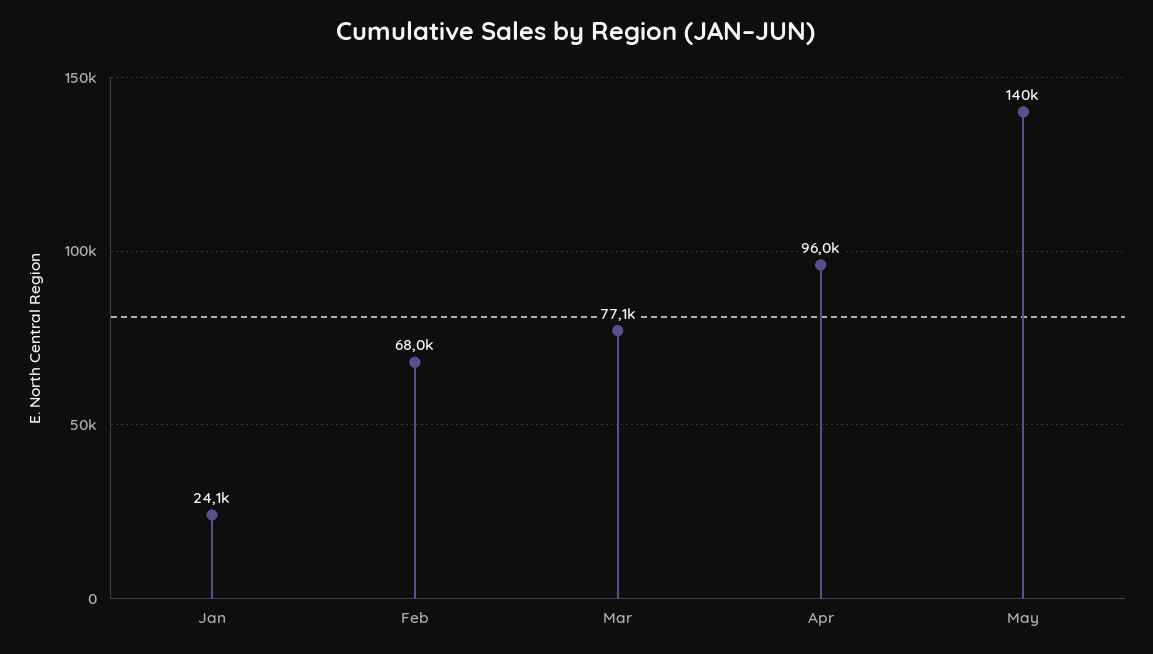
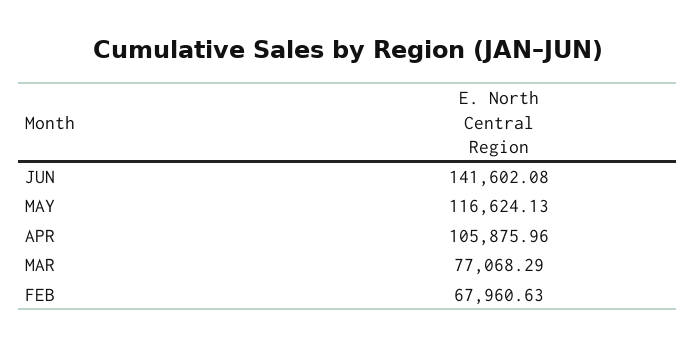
Jan: 24100 -> none
Apr: 96000 -> 105875.96
May: 140000 -> 116624.13
JUN: none -> 141602.08

